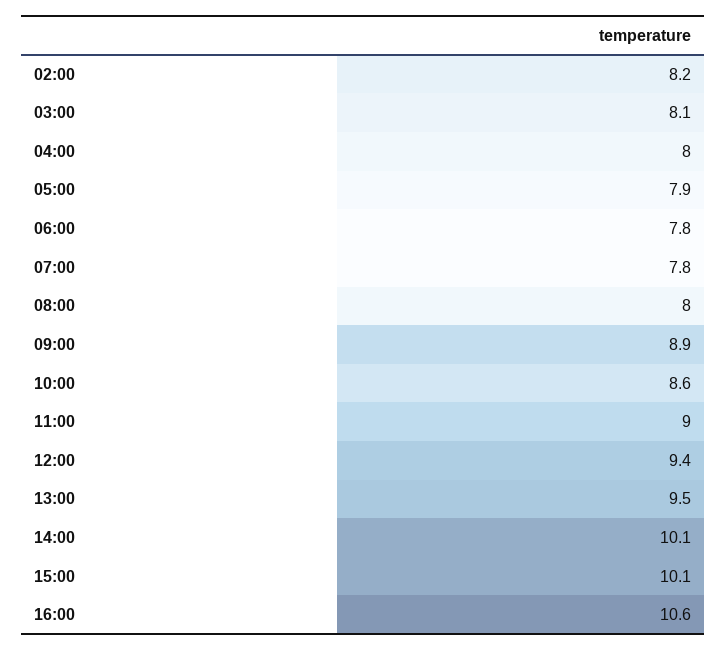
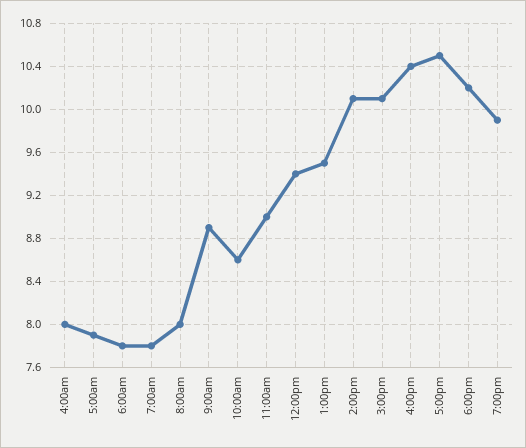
02:00: 8.2 -> none
03:00: 8.1 -> none
16:00: 10.6 -> 10.4
5:00pm: none -> 10.5
6:00pm: none -> 10.2
7:00pm: none -> 9.9

